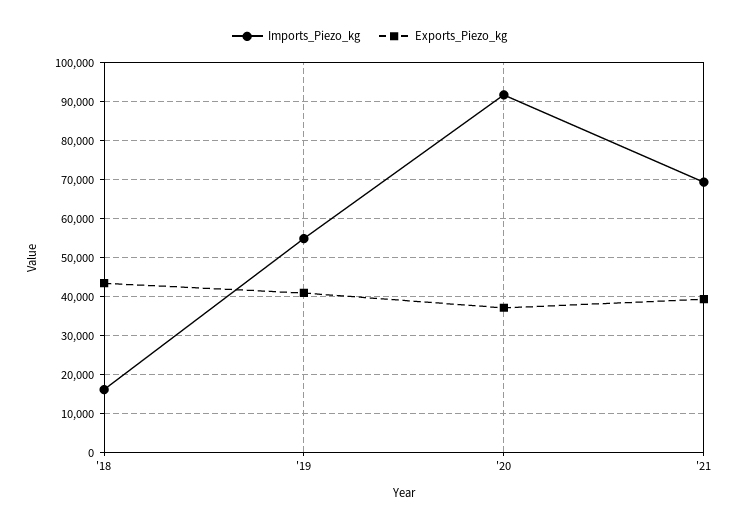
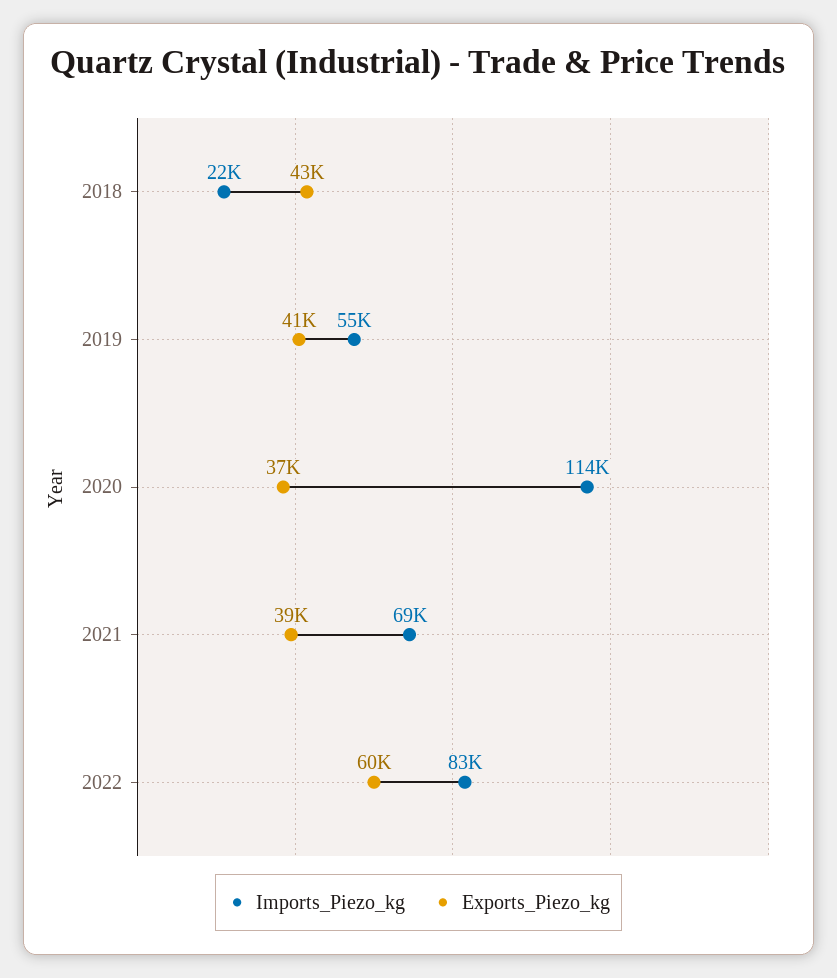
Imports_Piezo_kg, '18: 16000 -> 22000
Imports_Piezo_kg, '20: 92000 -> 114000
Imports_Piezo_kg, 2022: none -> 83000
Exports_Piezo_kg, 2022: none -> 60000

